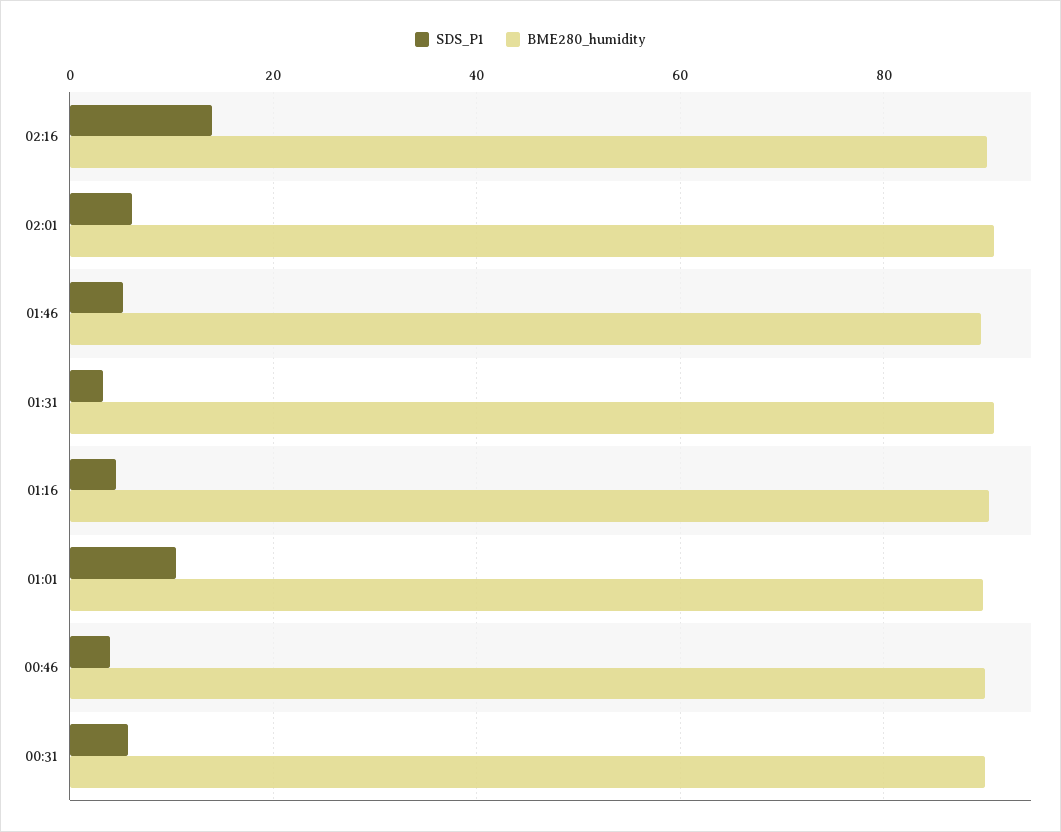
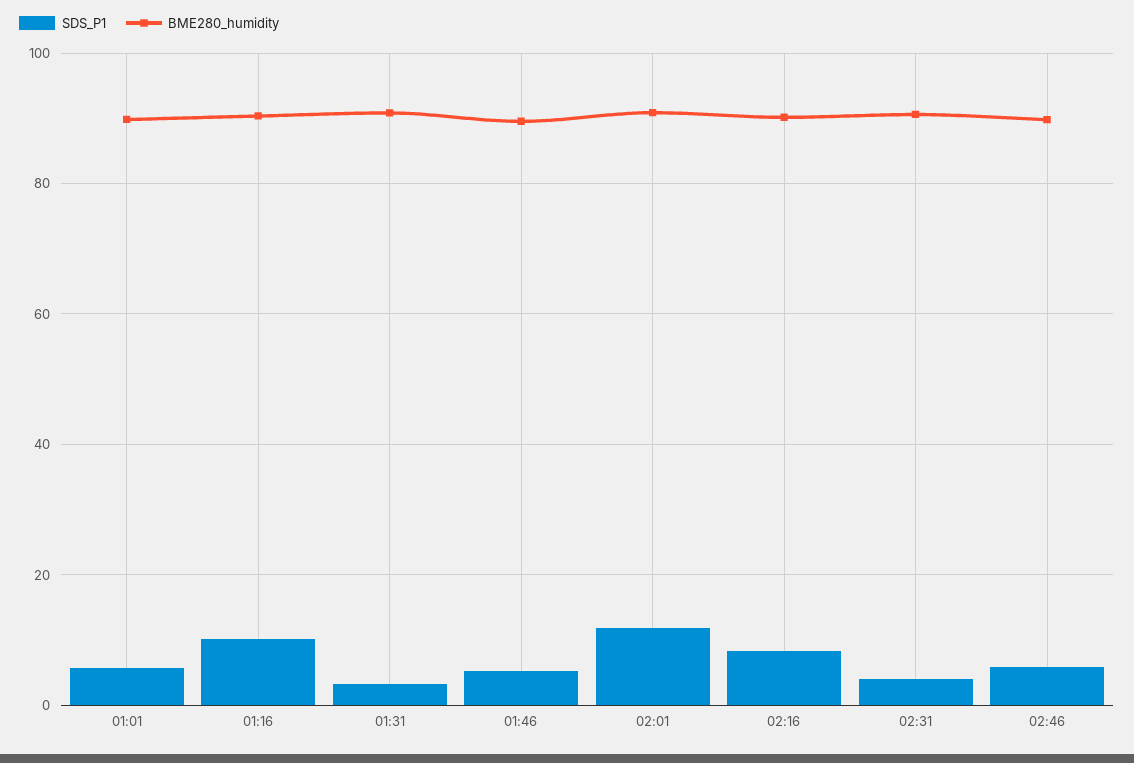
SDS_P1, 02:16: 14 -> 8
SDS_P1, 02:01: 6 -> 12
SDS_P1, 01:16: 4 -> 10
SDS_P1, 01:01: 10 -> 6
SDS_P1, 00:46: 4 -> none
BME280_humidity, 00:46: 90 -> none
SDS_P1, 00:31: 6 -> none
BME280_humidity, 00:31: 90 -> none
SDS_P1, 02:31: none -> 4
BME280_humidity, 02:31: none -> 90
SDS_P1, 02:46: none -> 6
BME280_humidity, 02:46: none -> 90

